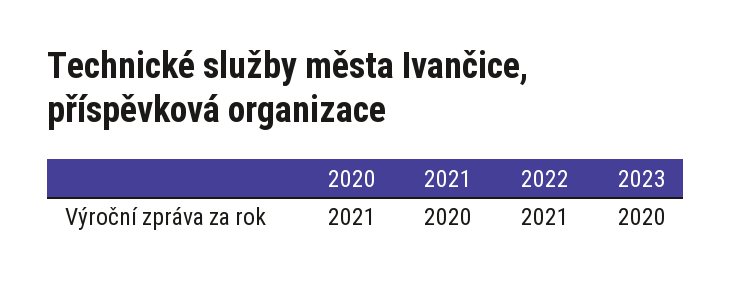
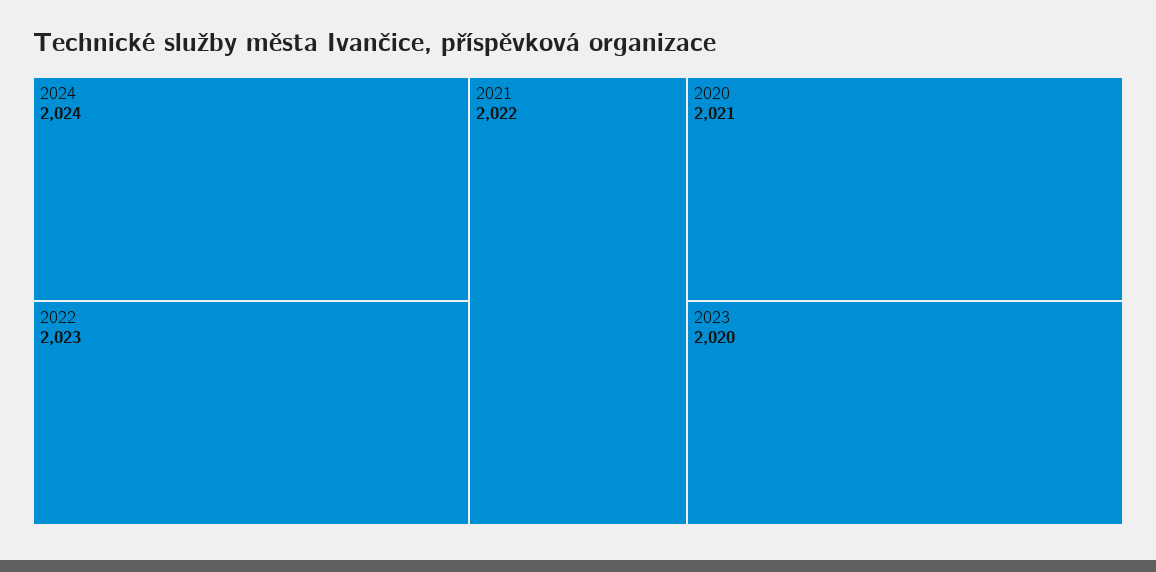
2021: 2020 -> 2022
2022: 2021 -> 2023
2024: none -> 2024

